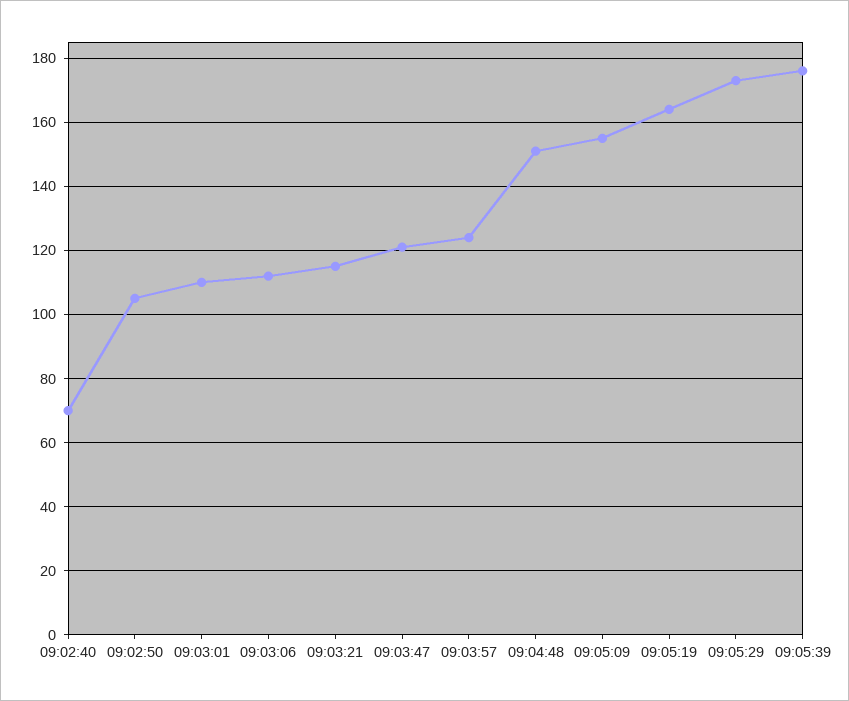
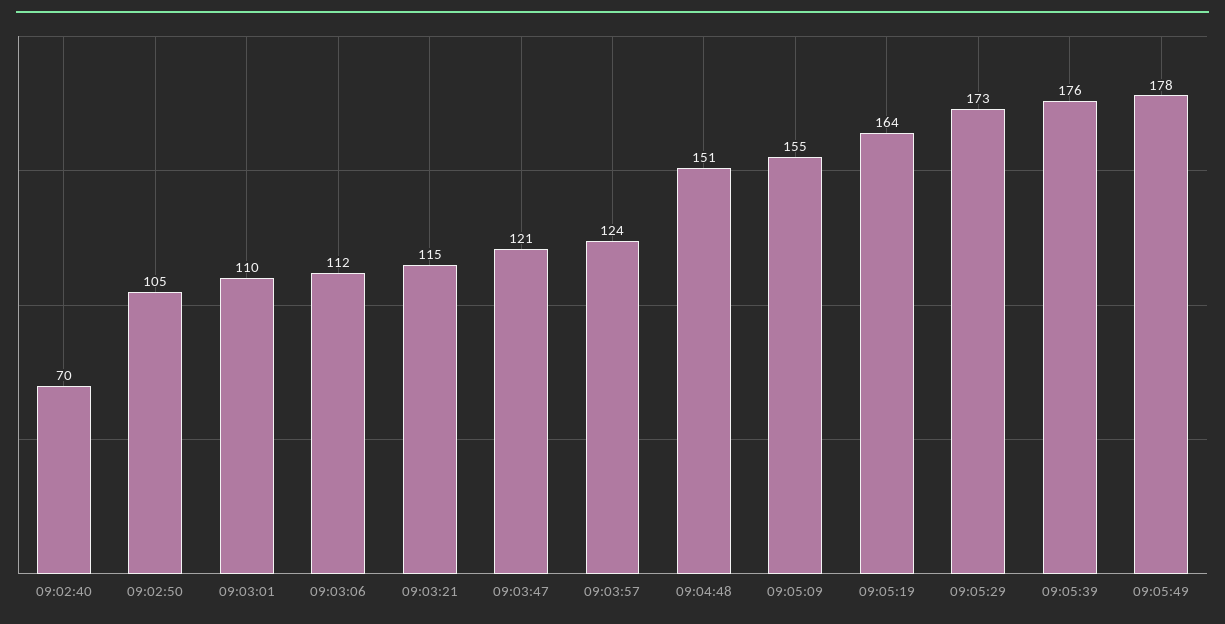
09:05:49: none -> 178

